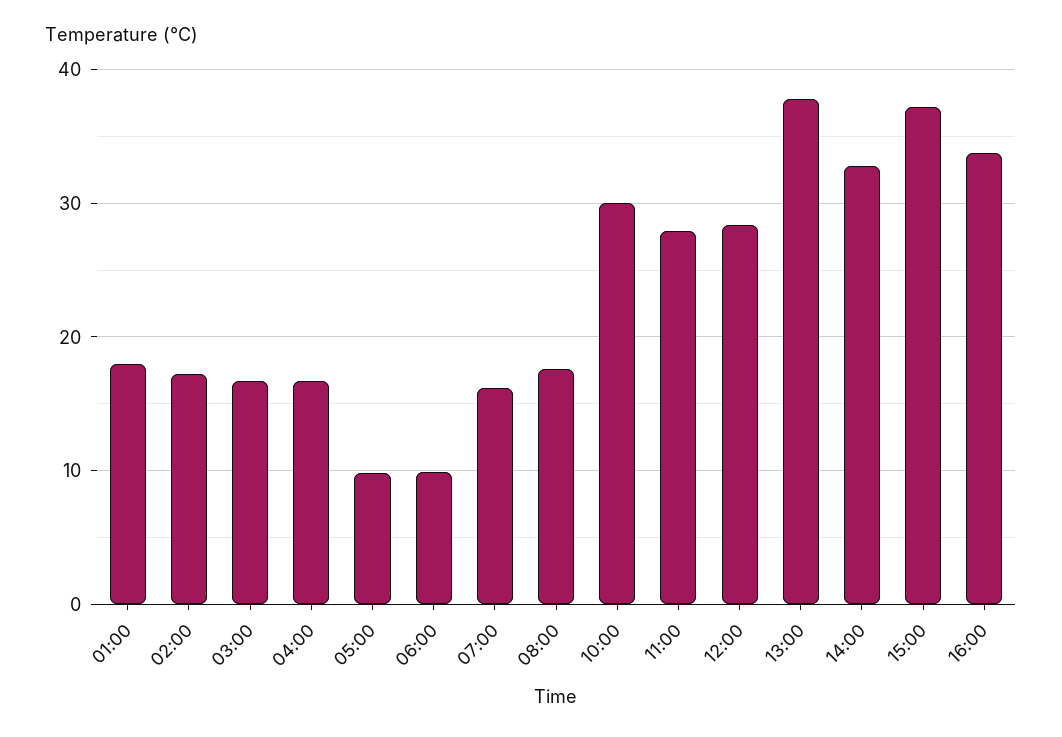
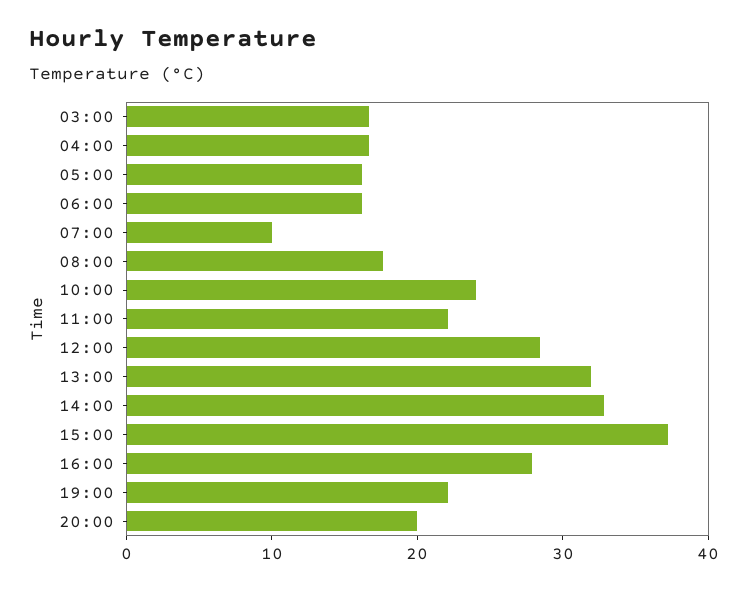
01:00: 18 -> none
02:00: 17 -> none
05:00: 10 -> 16
06:00: 10 -> 16
07:00: 16 -> 10
10:00: 30 -> 24
11:00: 28 -> 22
13:00: 38 -> 32
16:00: 34 -> 28
19:00: none -> 22
20:00: none -> 20

